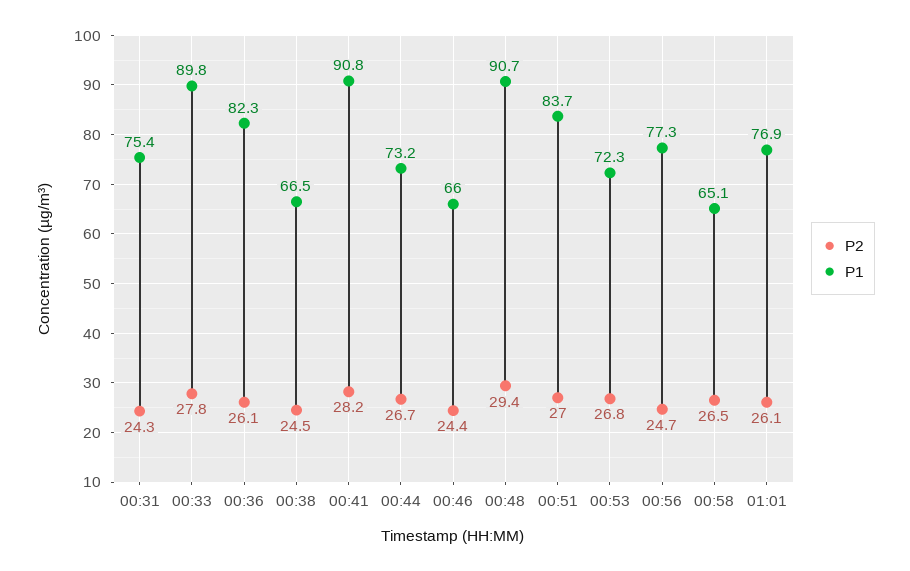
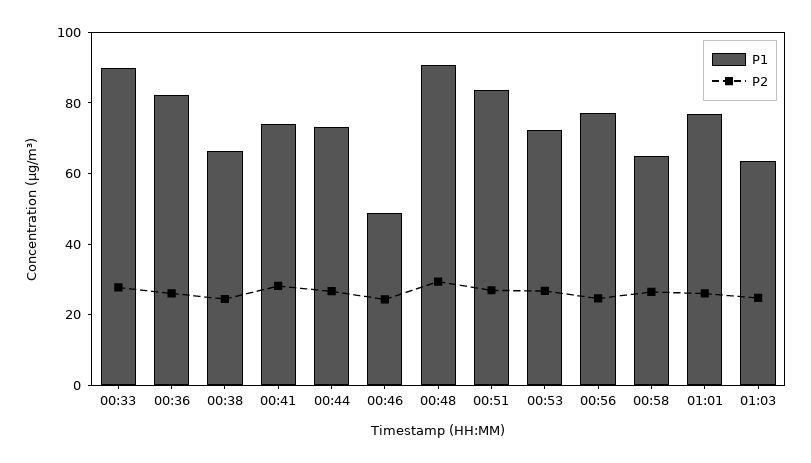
P2, 00:31: 24.3 -> none
P1, 00:31: 75.4 -> none
P1, 00:41: 90.8 -> 75
P1, 00:46: 66 -> 50
P1, 01:03: none -> 65
P2, 01:03: none -> 25

